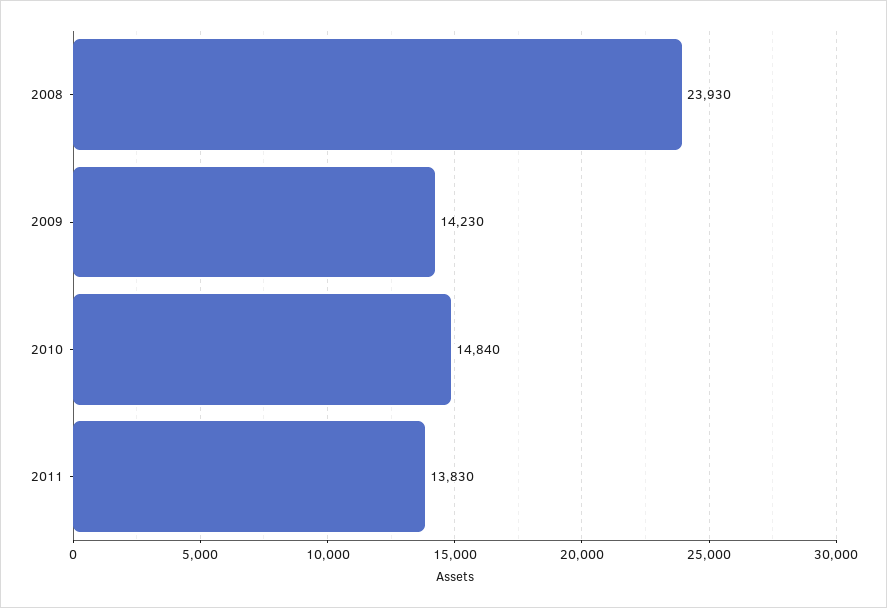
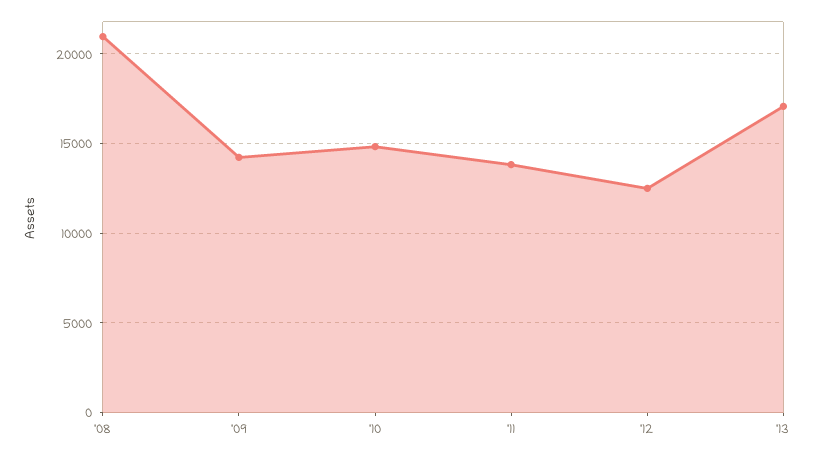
2008: 23930 -> 21000
'12: none -> 12500
'13: none -> 17000

